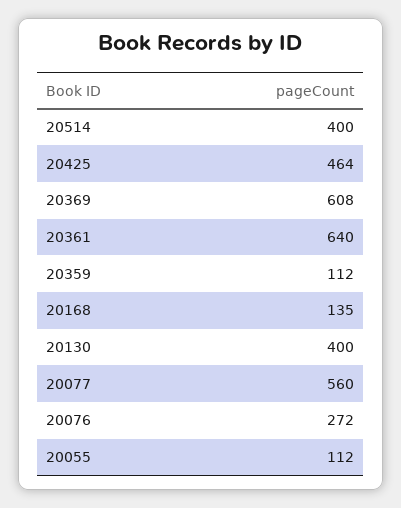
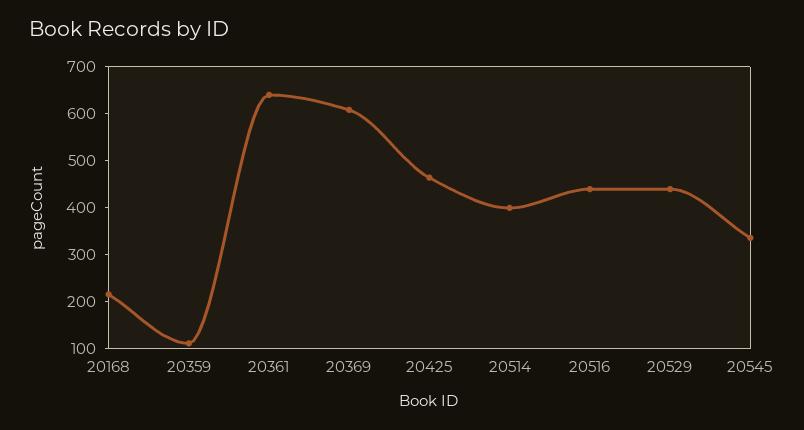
20168: 135 -> 220
20130: 400 -> none
20077: 560 -> none
20076: 272 -> none
20055: 112 -> none
20516: none -> 440
20529: none -> 440
20545: none -> 340

